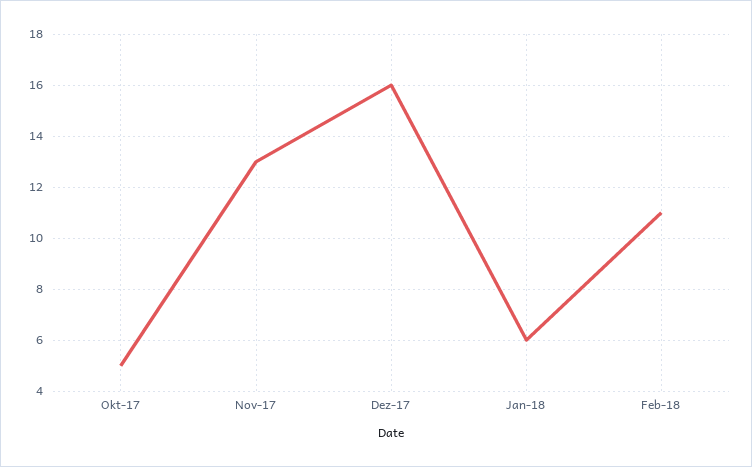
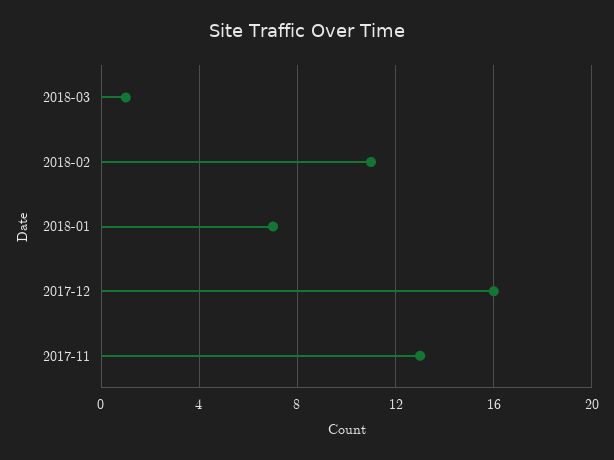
Okt-17: 5 -> none
Jan-18: 6 -> 7
2018-03: none -> 1

